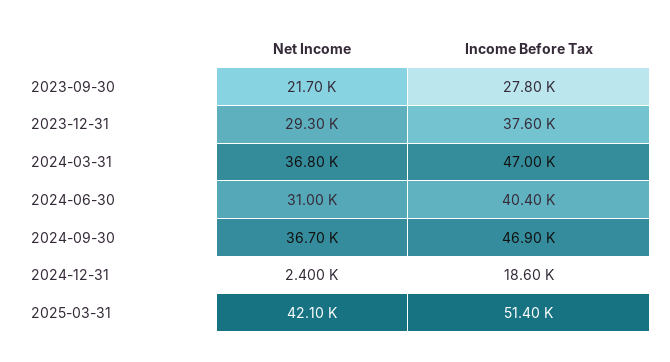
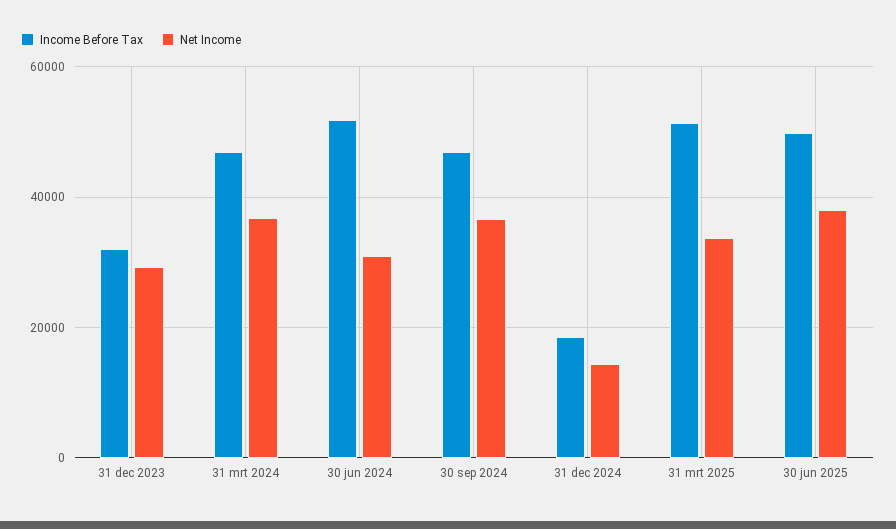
Net Income, 2023-09-30: 21700 -> none
Income Before Tax, 2023-09-30: 27800 -> none
Income Before Tax, 2023-12-31: 37600 -> 32000
Income Before Tax, 2024-06-30: 40400 -> 52000
Net Income, 2024-12-31: 2400 -> 14000
Net Income, 2025-03-31: 42100 -> 34000
Income Before Tax, 30 jun 2025: none -> 50000
Net Income, 30 jun 2025: none -> 38000

